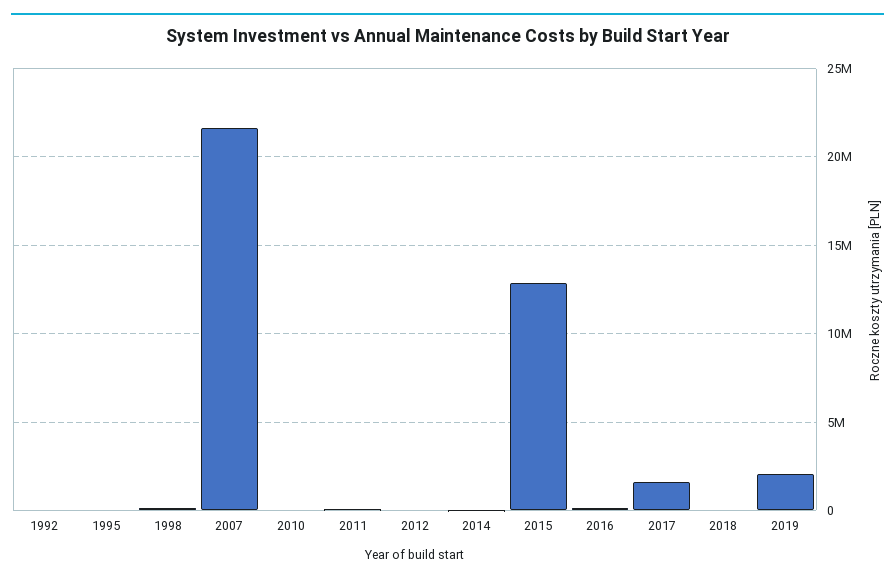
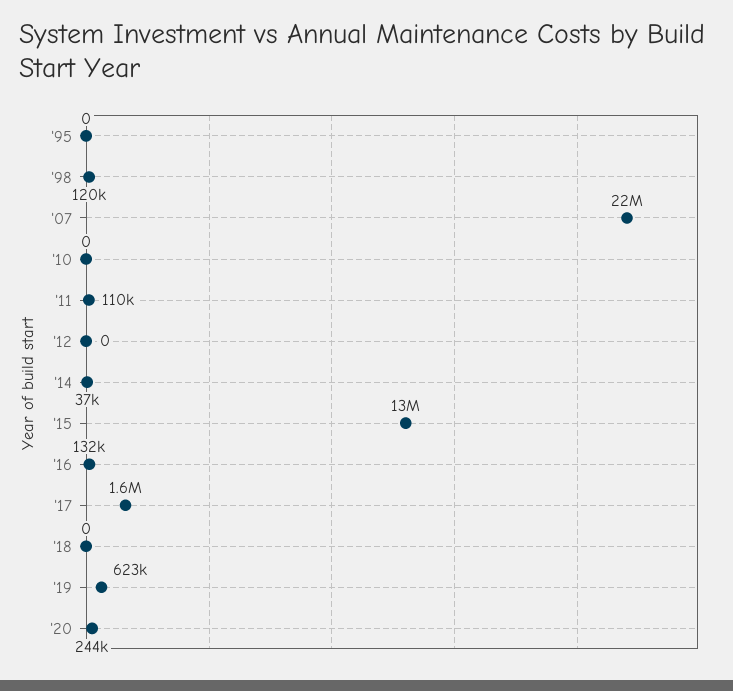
1992: 0 -> none
2019: 2000000 -> 623000
'20: none -> 244000

